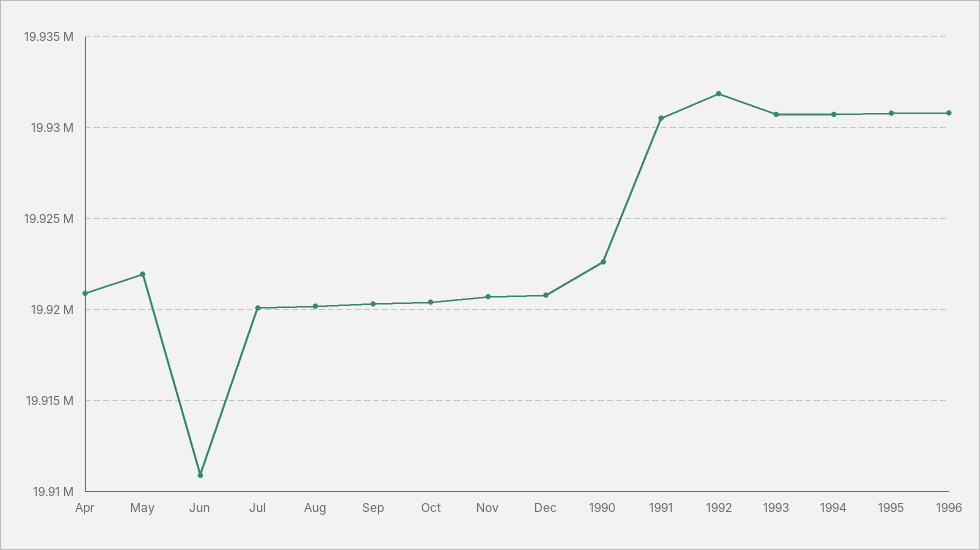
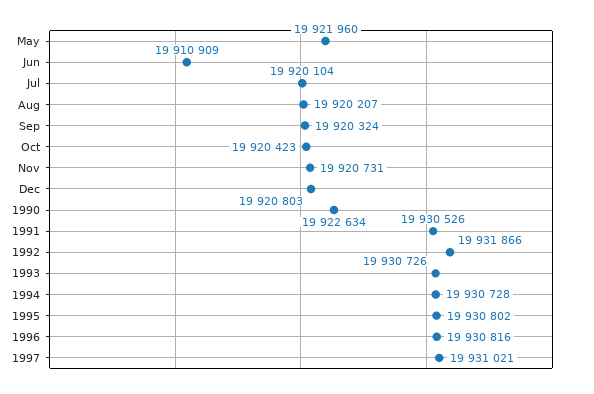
Apr: 19921000 -> none
1997: none -> 19931021

